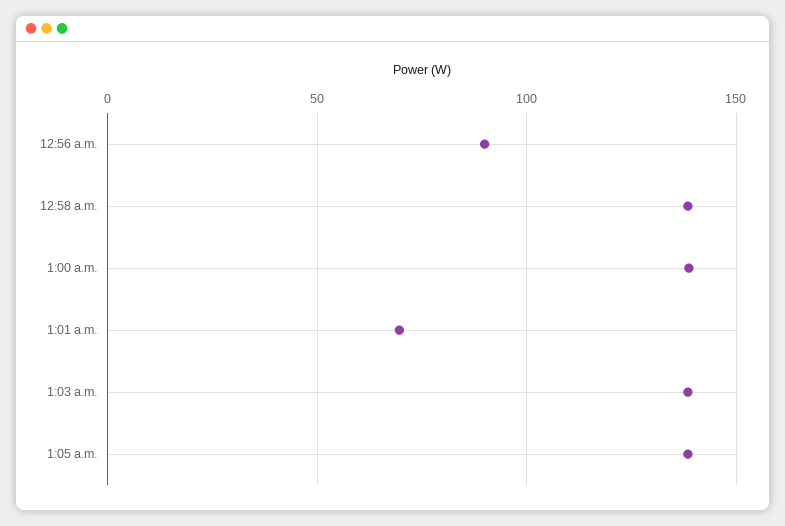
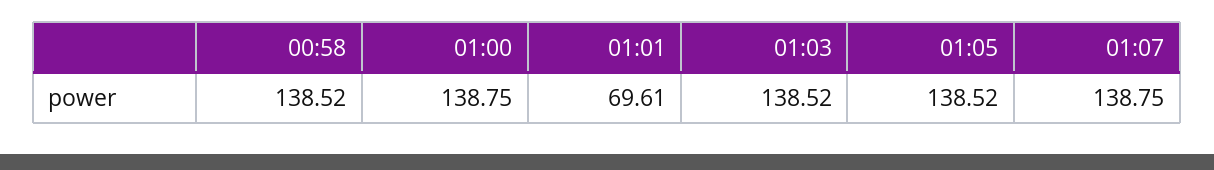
12:56 a.m.: 90 -> none
01:07: none -> 138.75

